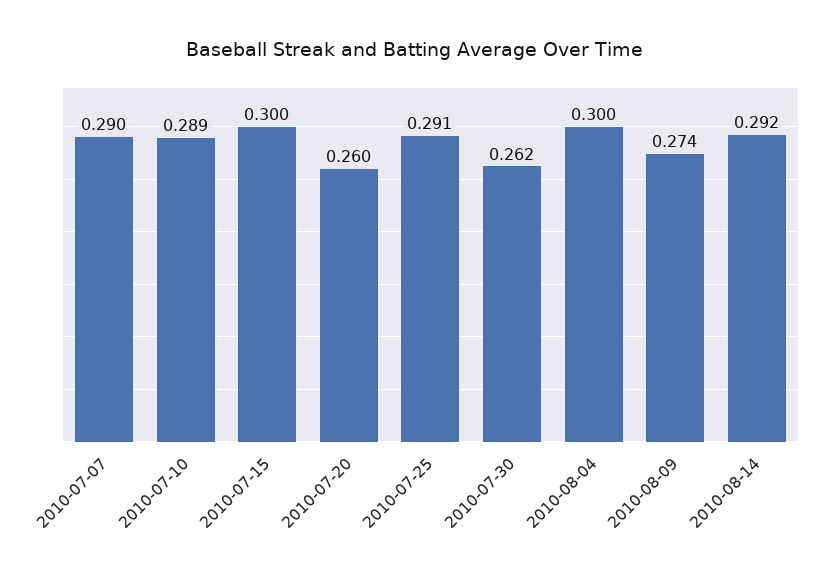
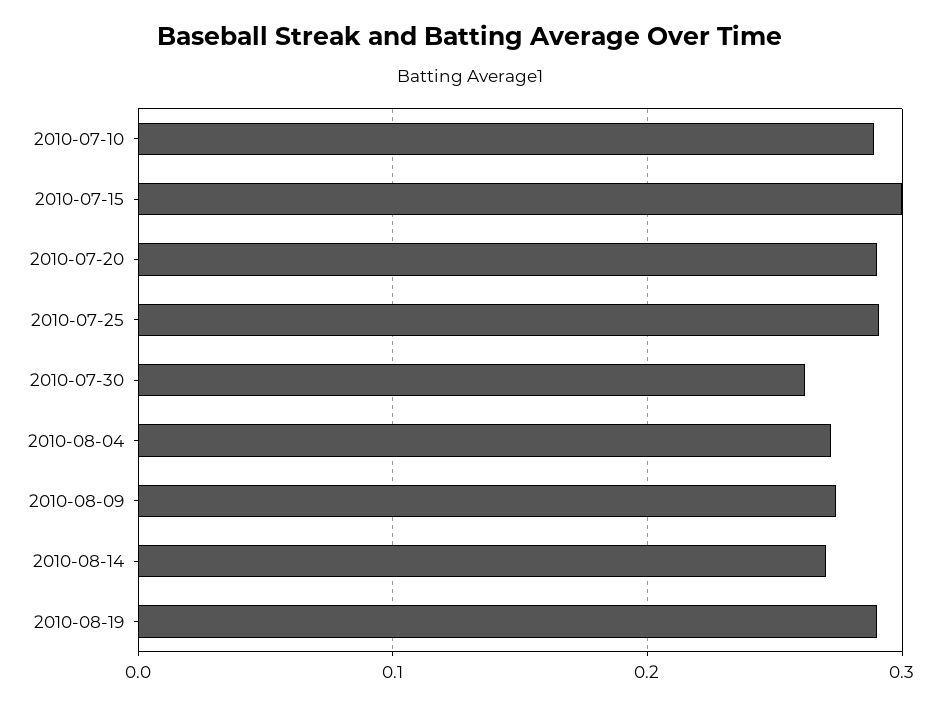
2010-07-07: 0.29 -> none
2010-07-20: 0.26 -> 0.29
2010-08-04: 0.3 -> 0.27
2010-08-14: 0.292 -> 0.27
2010-08-19: none -> 0.29

